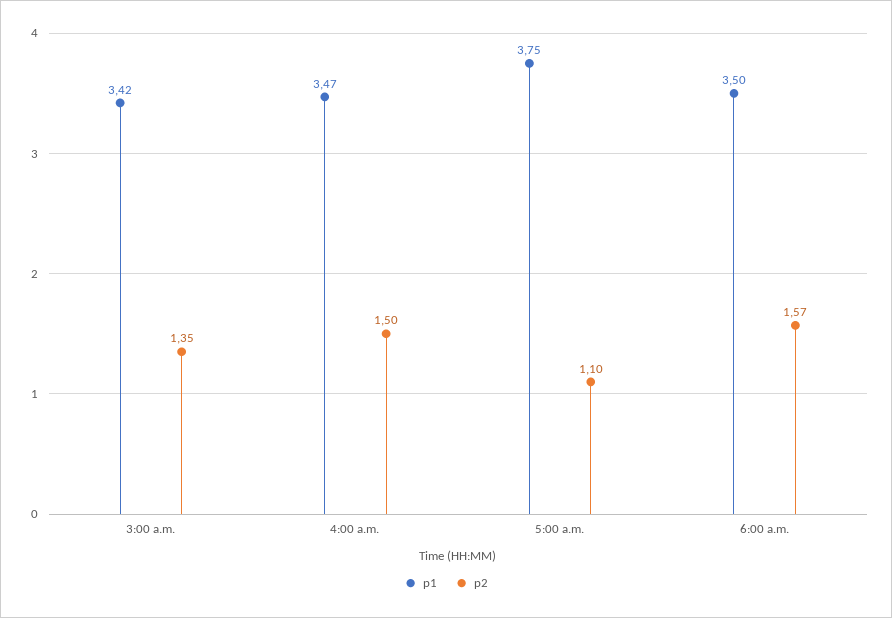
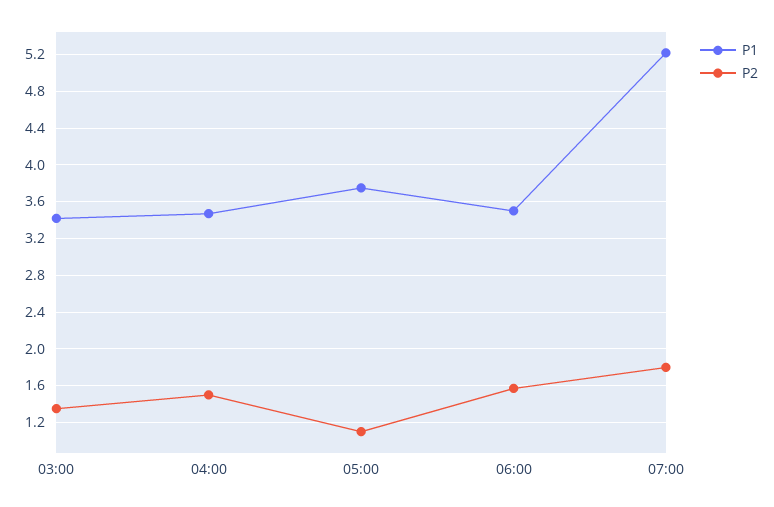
p1, 07:00: none -> 5.2
p2, 07:00: none -> 1.8

